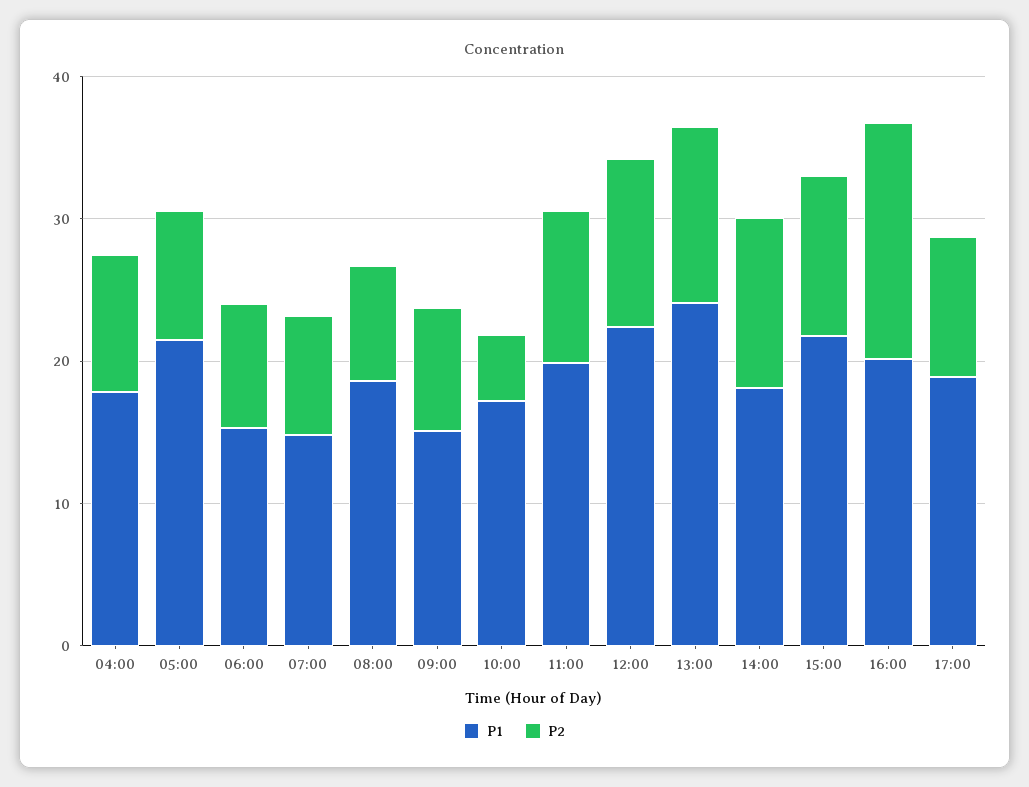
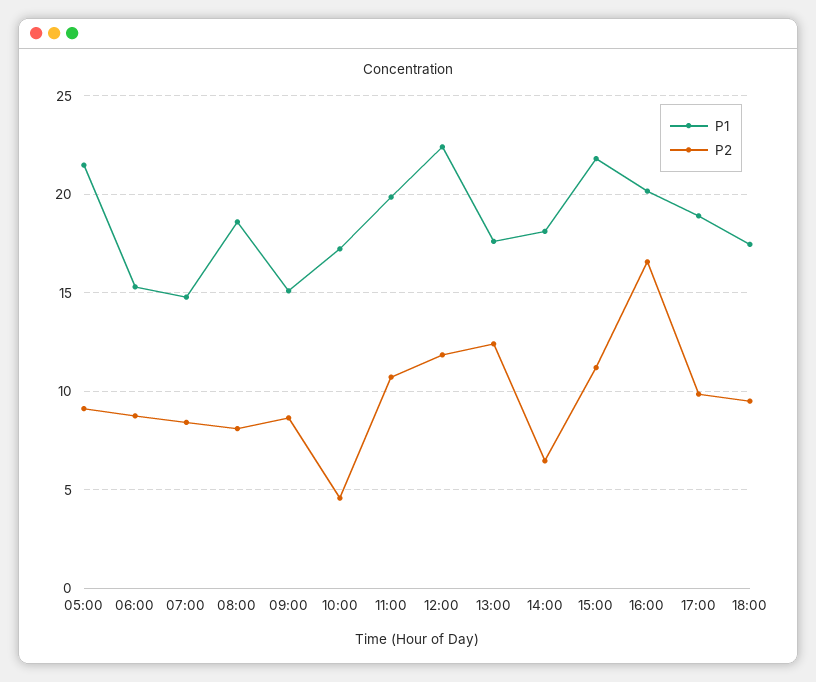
P1, 04:00: 18 -> none
P2, 04:00: 10 -> none
P1, 13:00: 24 -> 17.5
P2, 14:00: 12 -> 6.5
P1, 18:00: none -> 17.5
P2, 18:00: none -> 9.5

